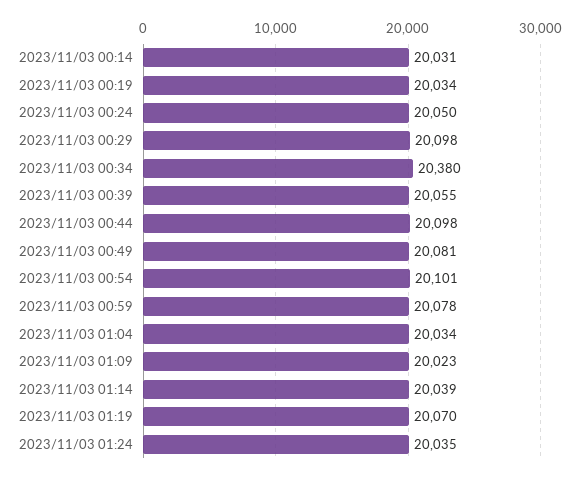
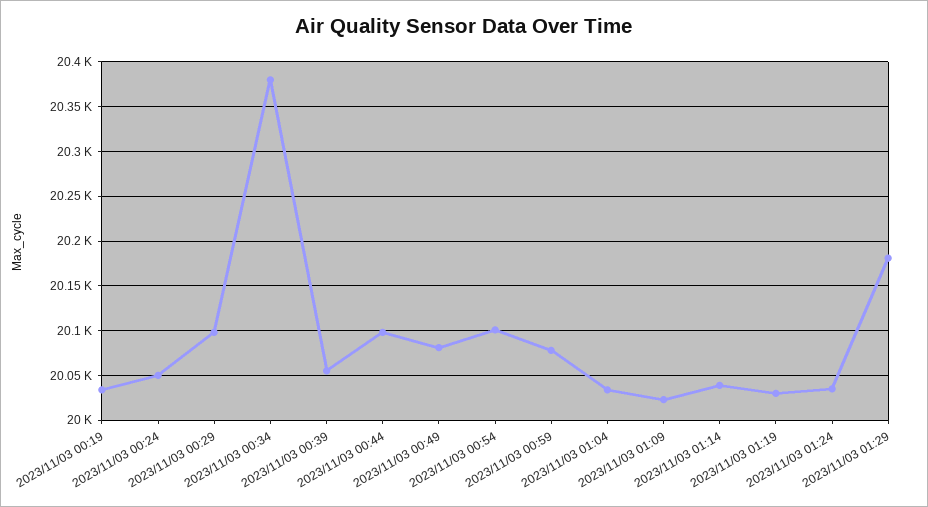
2023/11/03 00:14: 20031 -> none
2023/11/03 01:19: 20070 -> 20030
2023/11/03 01:29: none -> 20180

